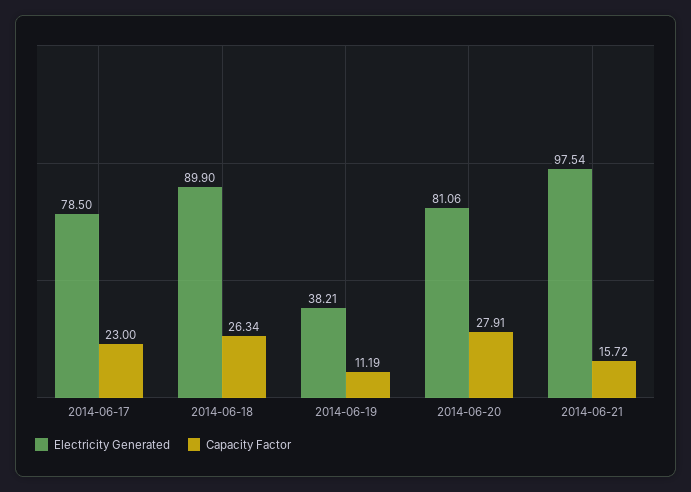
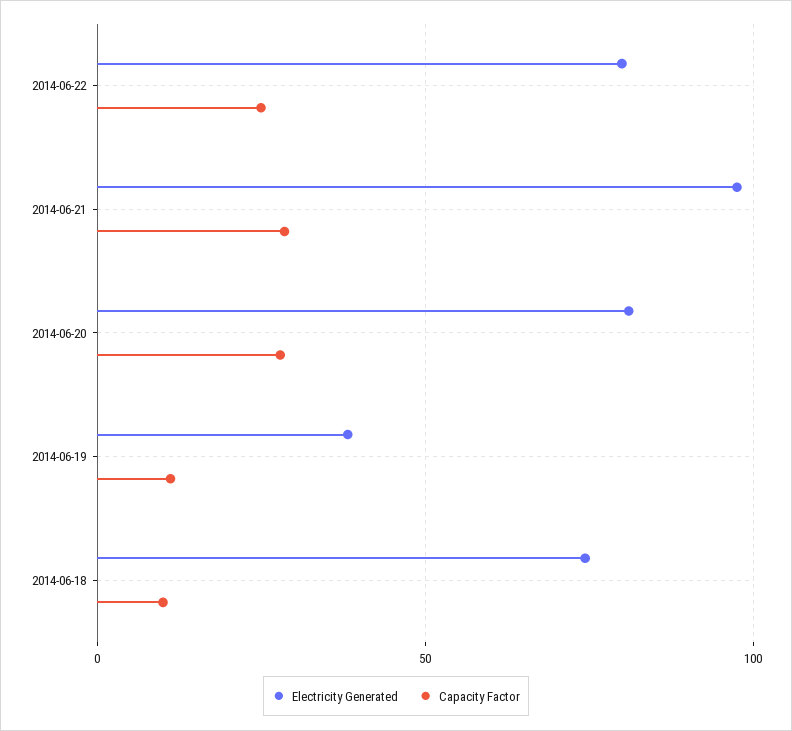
Electricity Generated, 2014-06-17: 78.5 -> none
Capacity Factor, 2014-06-17: 23 -> none
Electricity Generated, 2014-06-18: 89.9 -> 75
Capacity Factor, 2014-06-18: 26.34 -> 10
Capacity Factor, 2014-06-21: 15.72 -> 30
Electricity Generated, 2014-06-22: none -> 80
Capacity Factor, 2014-06-22: none -> 25

